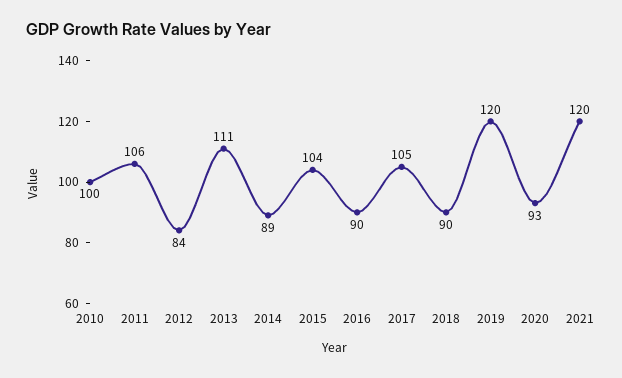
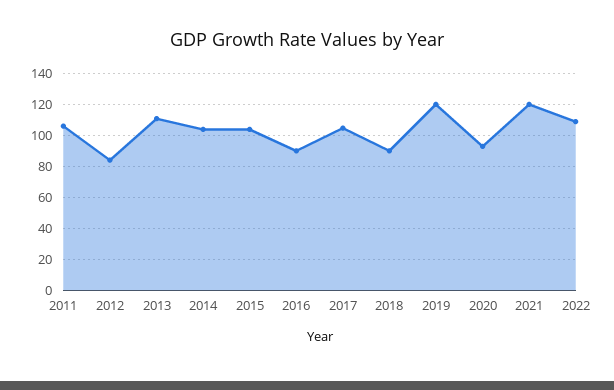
2010: 100 -> none
2014: 89 -> 105
2022: none -> 110

